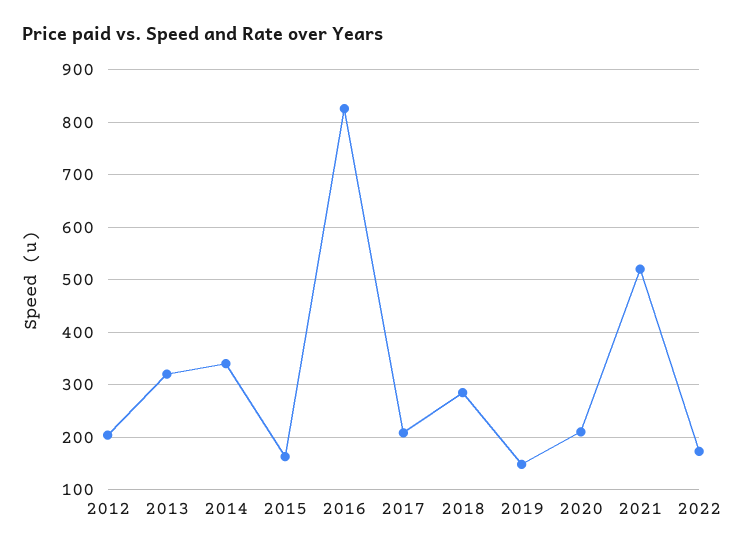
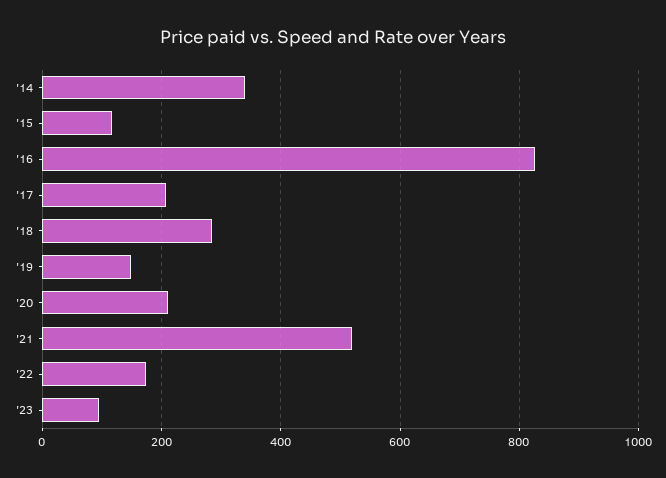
2012: 200 -> none
2013: 320 -> none
2015: 160 -> 120
'23: none -> 100

